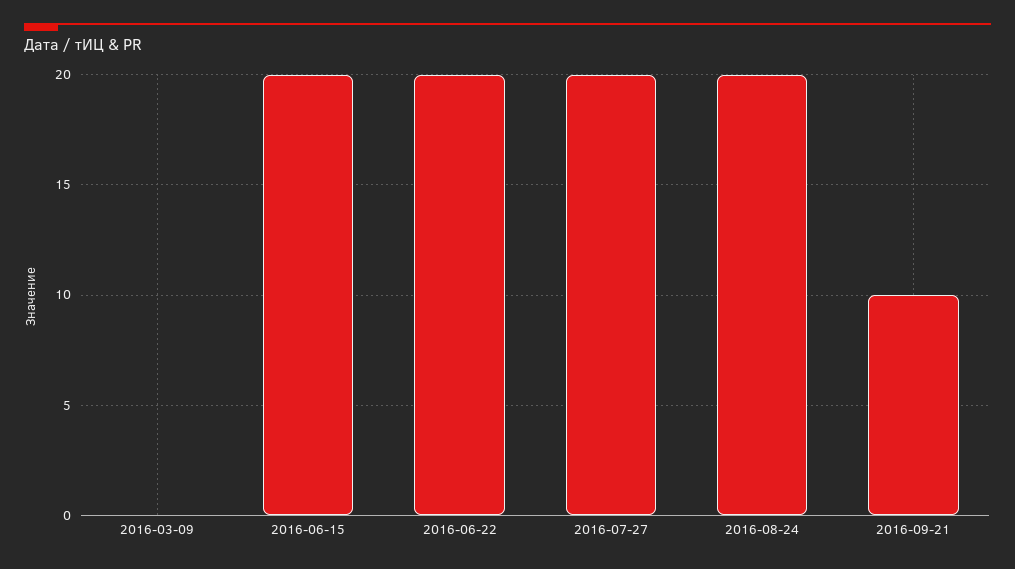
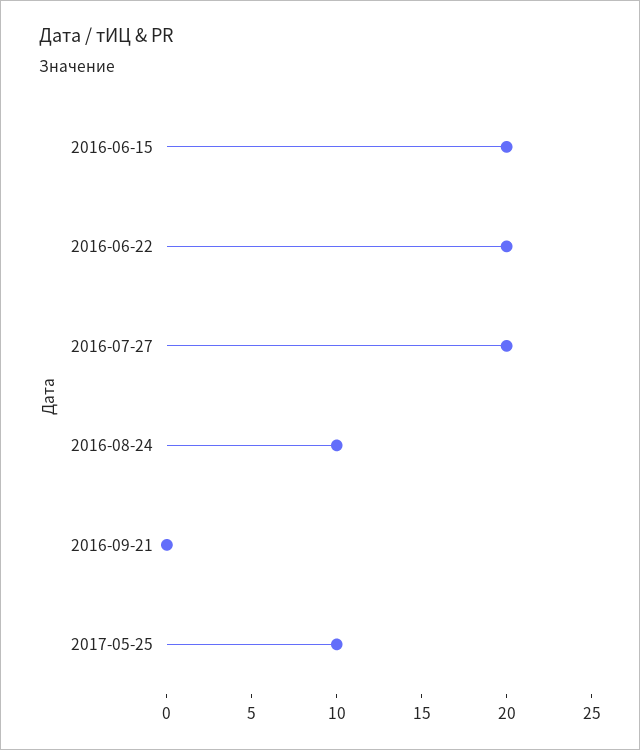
2016-03-09: 0 -> none
2016-08-24: 20 -> 10
2016-09-21: 10 -> 0
2017-05-25: none -> 10

